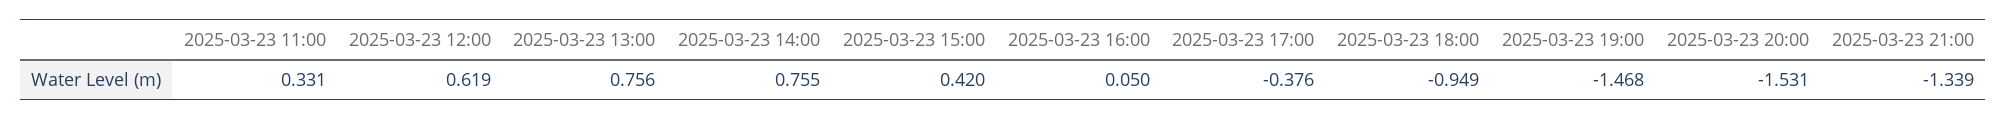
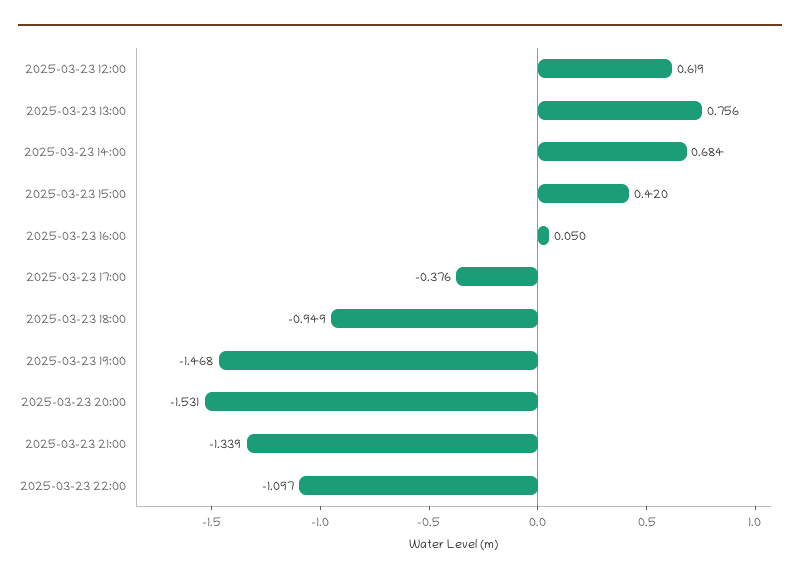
2025-03-23 11:00: 0.331 -> none
2025-03-23 14:00: 0.755 -> 0.684
2025-03-23 22:00: none -> -1.097

